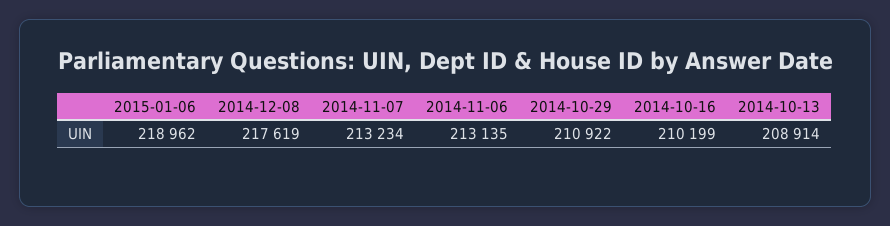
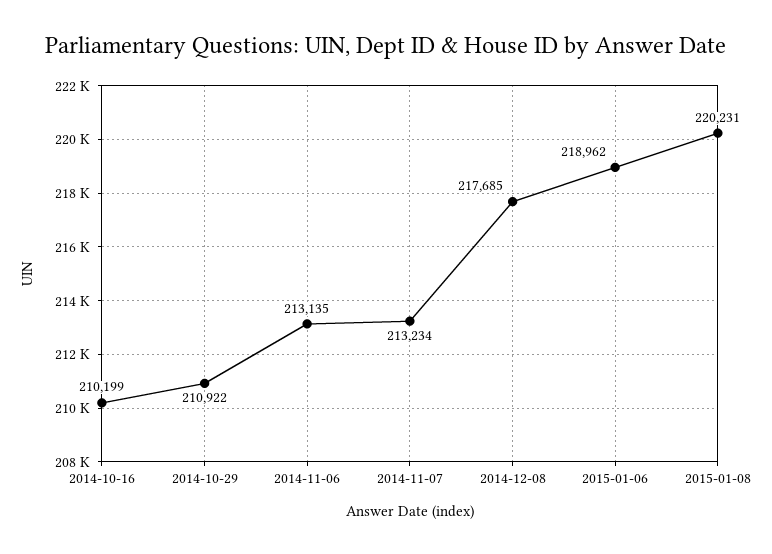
2014-12-08: 217619 -> 217685
2014-10-13: 208914 -> none
2015-01-08: none -> 220231

